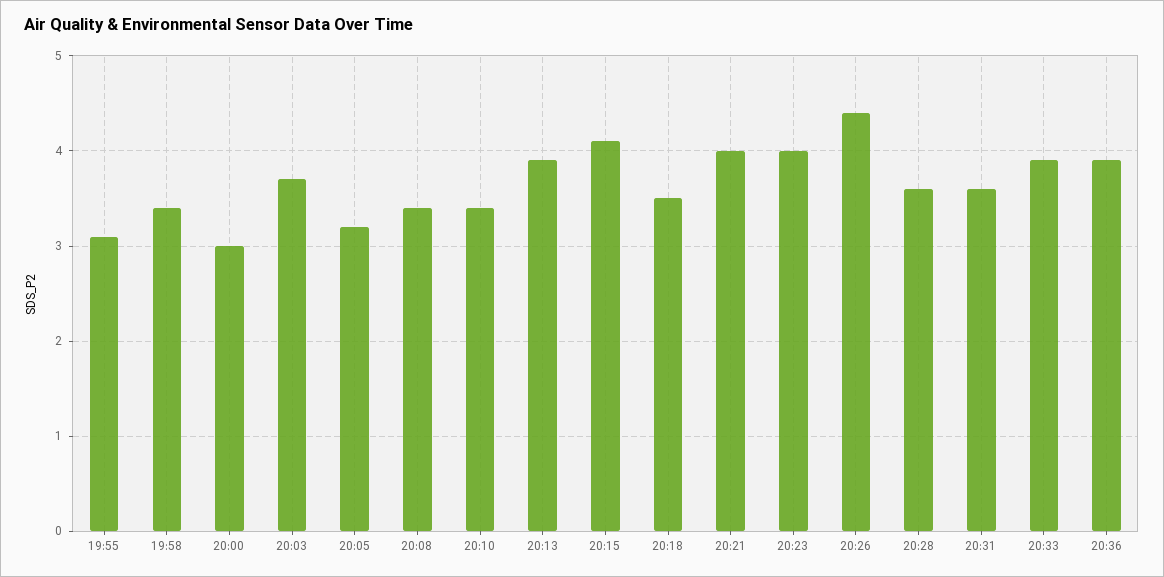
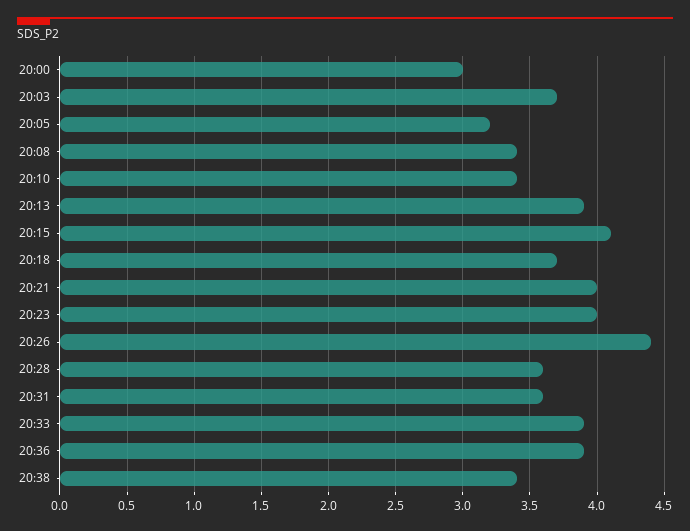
19:55: 3.1 -> none
19:58: 3.4 -> none
20:18: 3.5 -> 3.7
20:38: none -> 3.4

